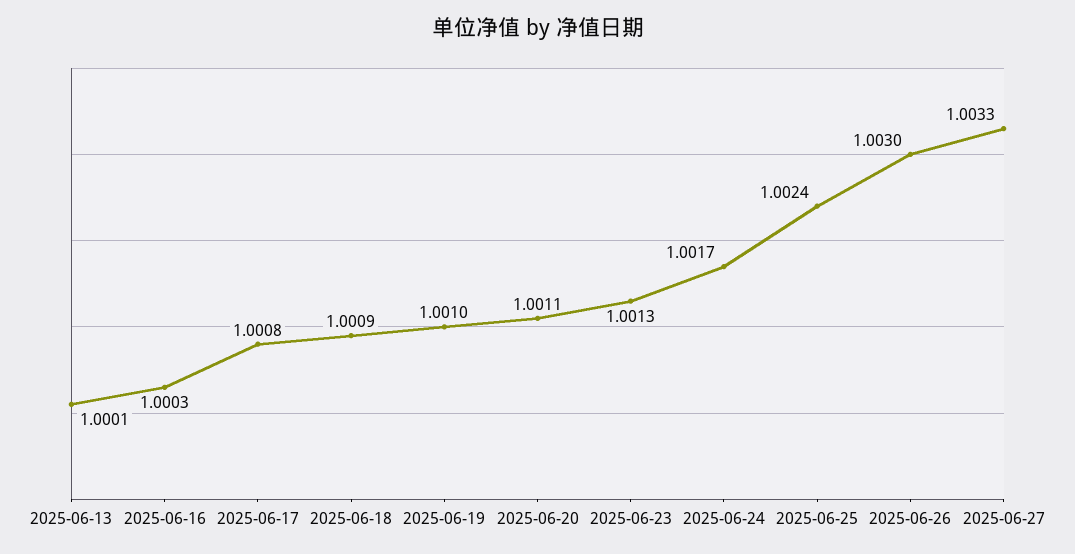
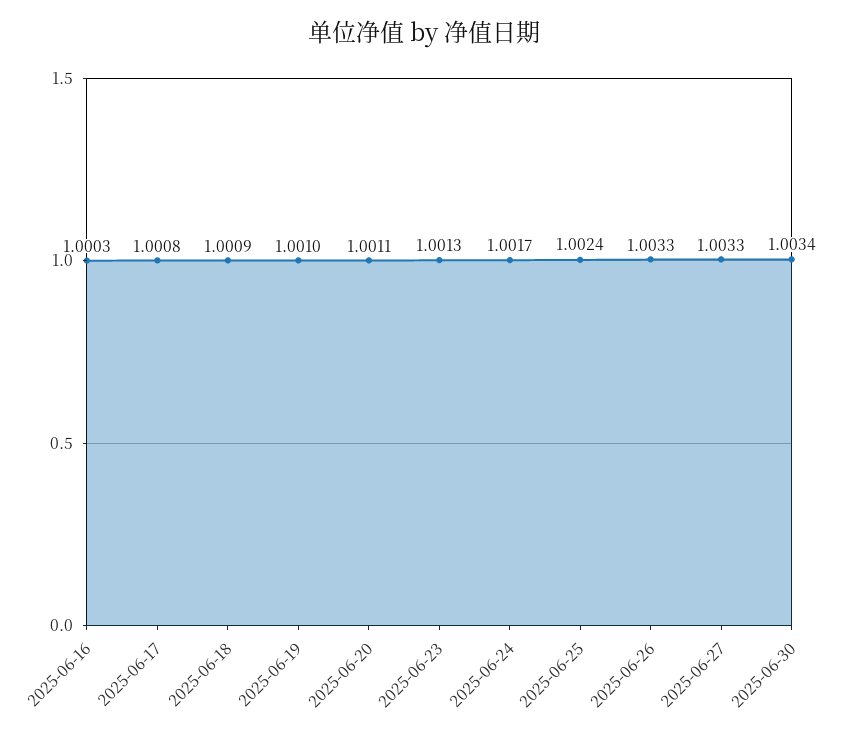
2025-06-13: 1.0001 -> none
2025-06-26: 1.003 -> 1.0033
2025-06-30: none -> 1.0034

